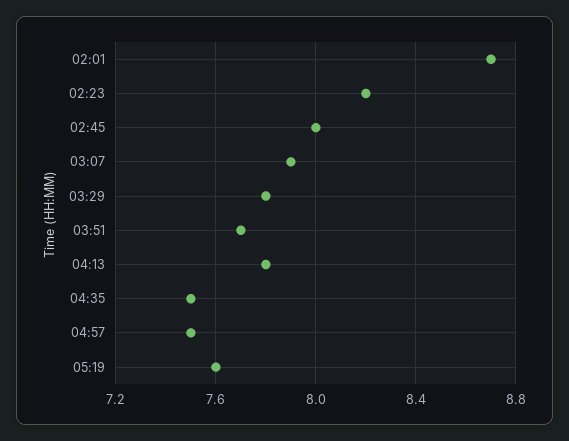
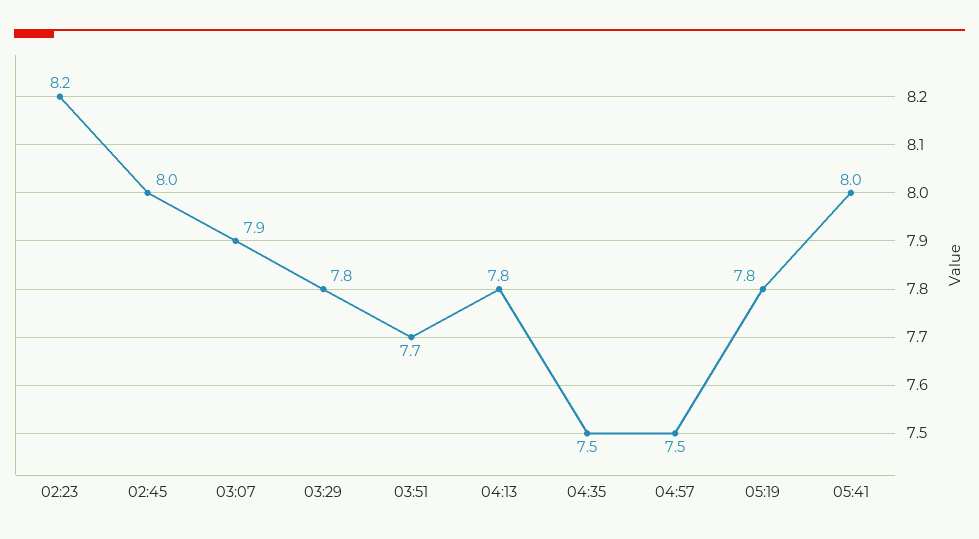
02:01: 8.7 -> none
05:19: 7.6 -> 7.8
05:41: none -> 8

